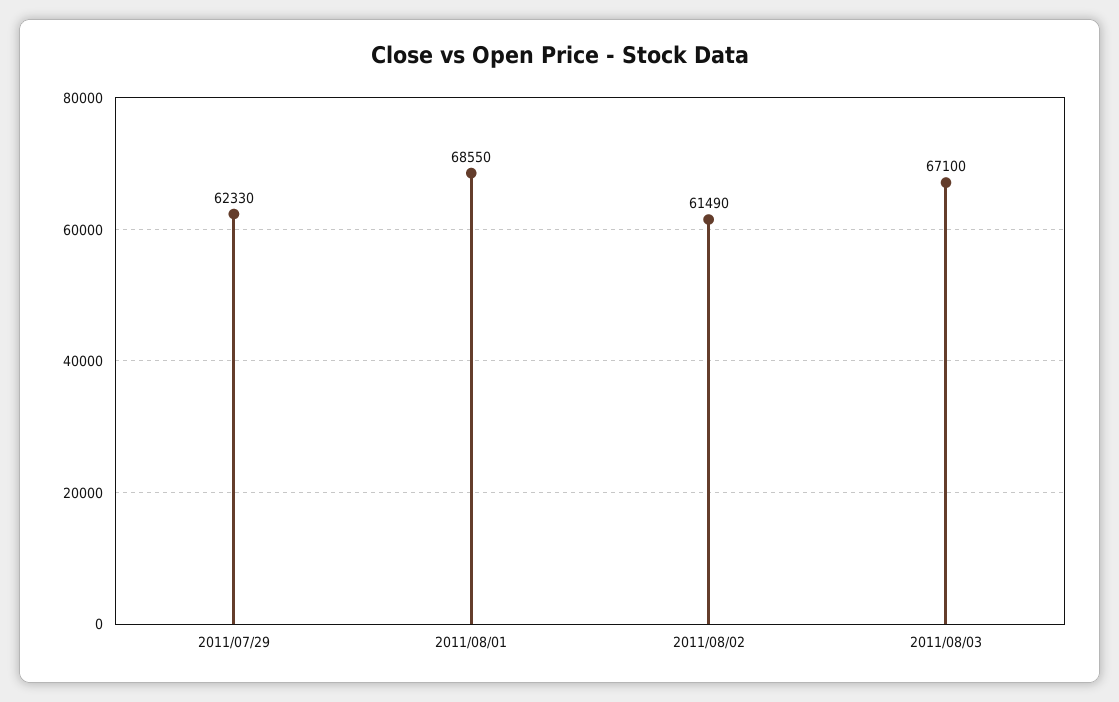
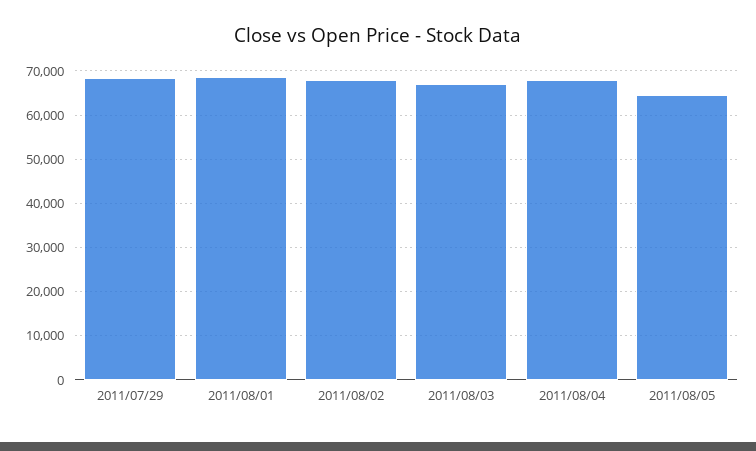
2011/07/29: 62330 -> 68000
2011/08/02: 61490 -> 68000
2011/08/04: none -> 68000
2011/08/05: none -> 64000

